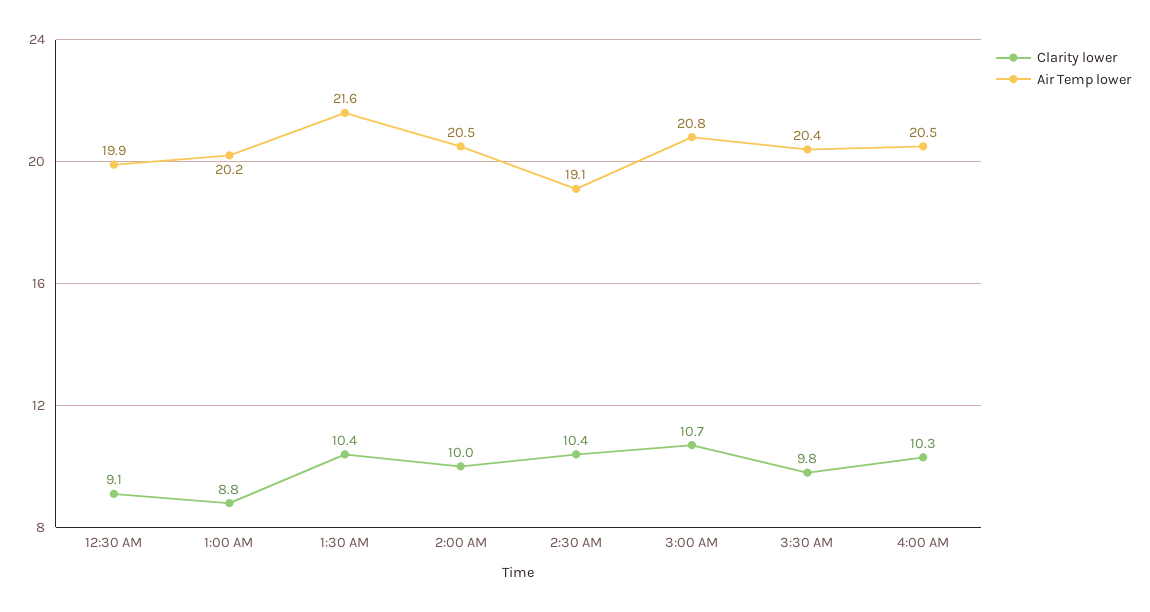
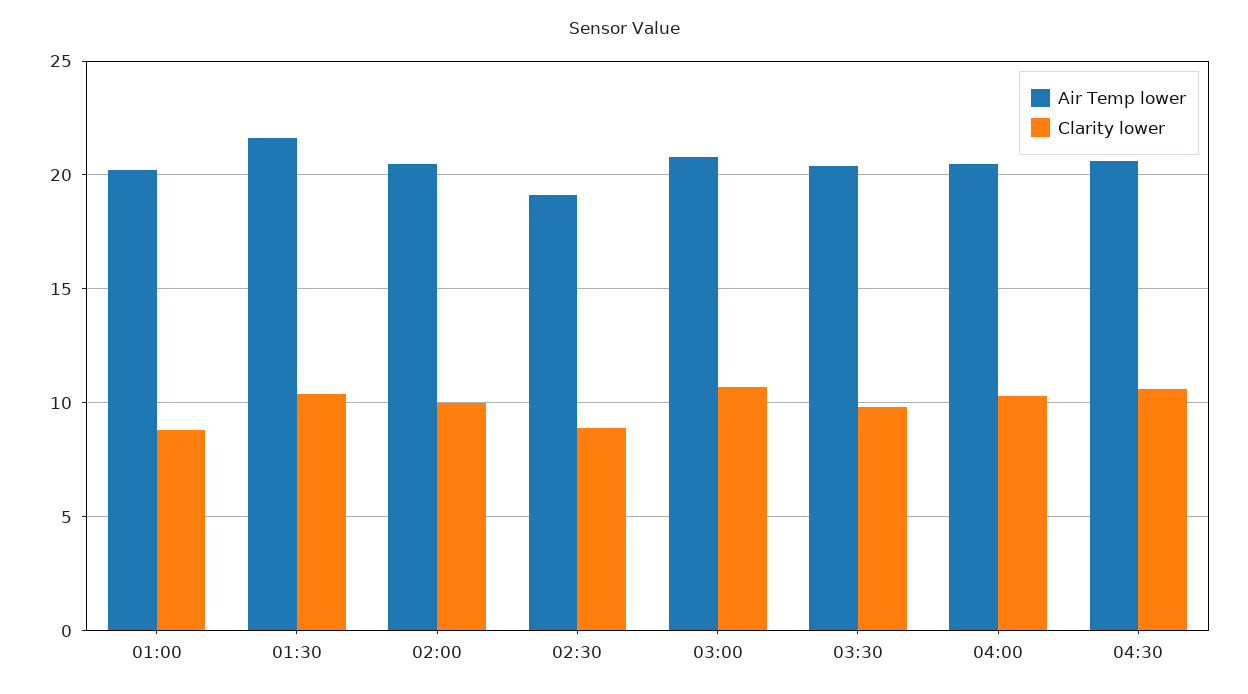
Clarity lower, 12:30 AM: 9.1 -> none
Air Temp lower, 12:30 AM: 19.9 -> none
Clarity lower, 2:30 AM: 10.4 -> 9
Air Temp lower, 04:30: none -> 20.5
Clarity lower, 04:30: none -> 10.5

